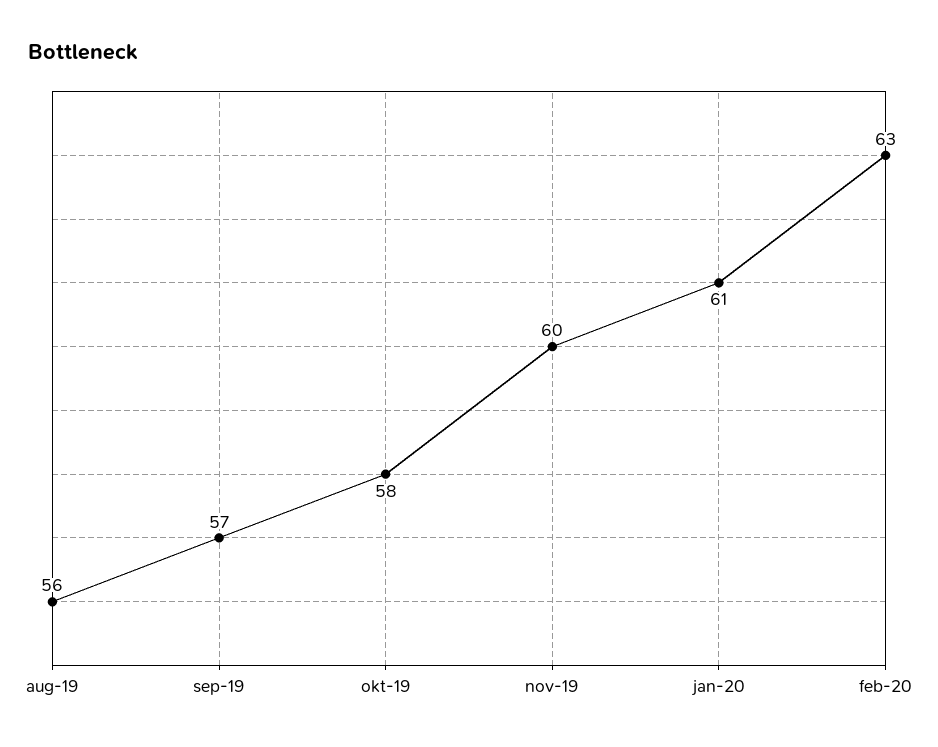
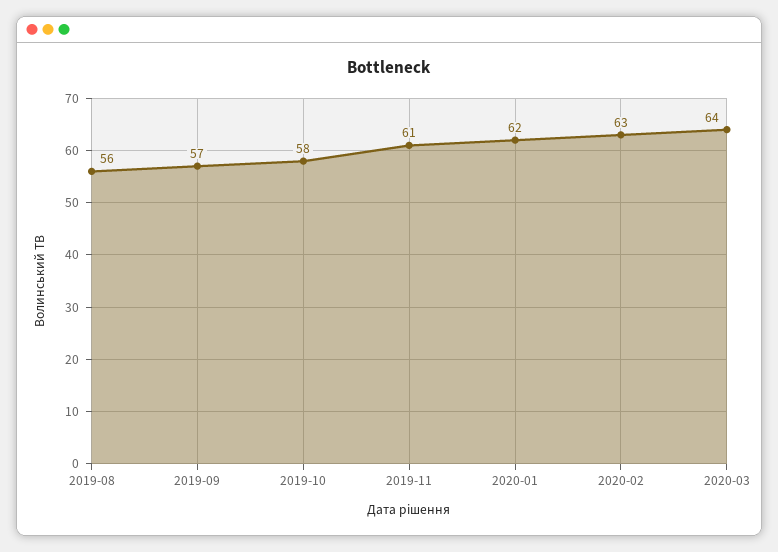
nov-19: 60 -> 61
jan-20: 61 -> 62
2020-03: none -> 64

